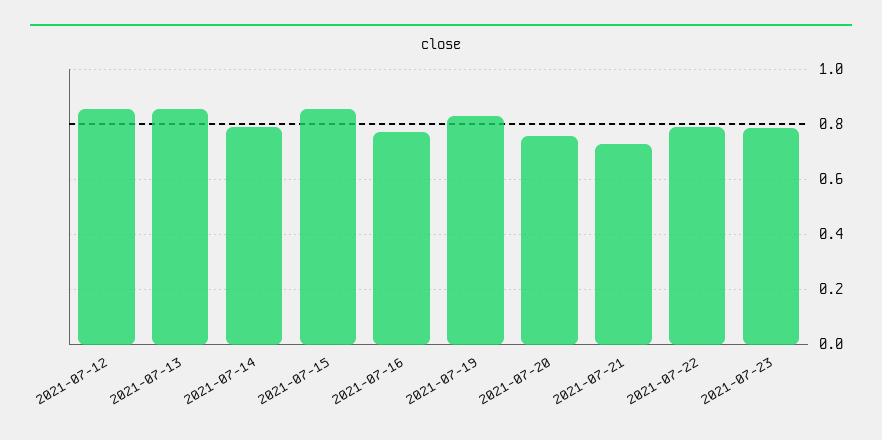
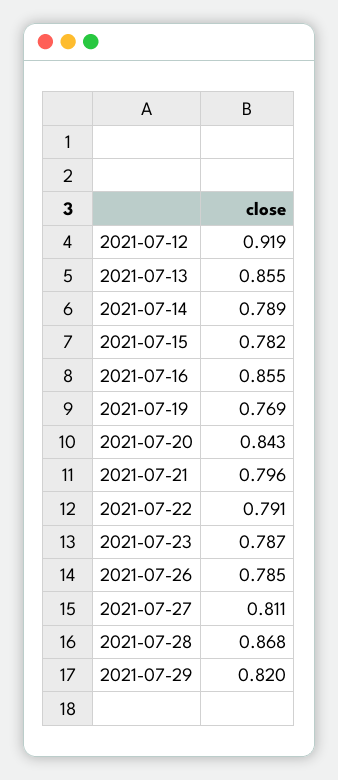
2021-07-12: 0.85 -> 0.919
2021-07-15: 0.85 -> 0.782
2021-07-16: 0.775 -> 0.855
2021-07-19: 0.825 -> 0.769
2021-07-20: 0.75 -> 0.843
2021-07-21: 0.725 -> 0.796
2021-07-26: none -> 0.785
2021-07-27: none -> 0.811
2021-07-28: none -> 0.868
2021-07-29: none -> 0.82

